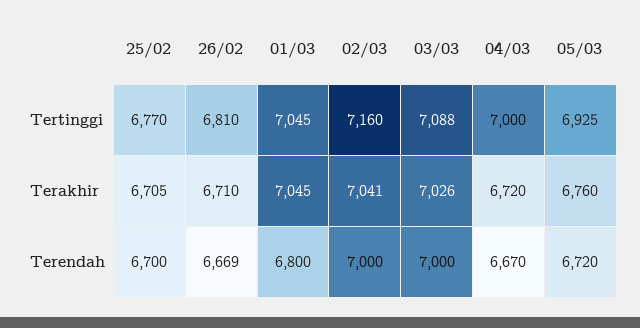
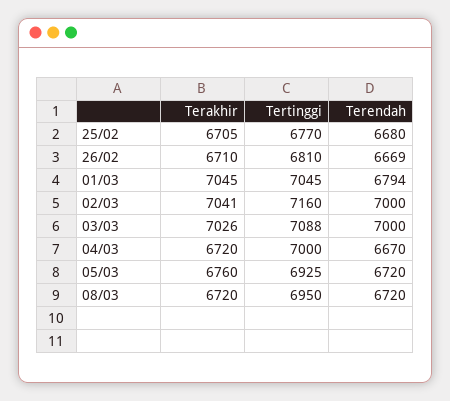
25/02, Terendah: 6700 -> 6680
01/03, Terendah: 6800 -> 6794
08/03, Terakhir: none -> 6720
08/03, Tertinggi: none -> 6950
08/03, Terendah: none -> 6720

